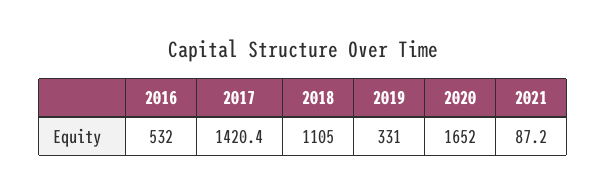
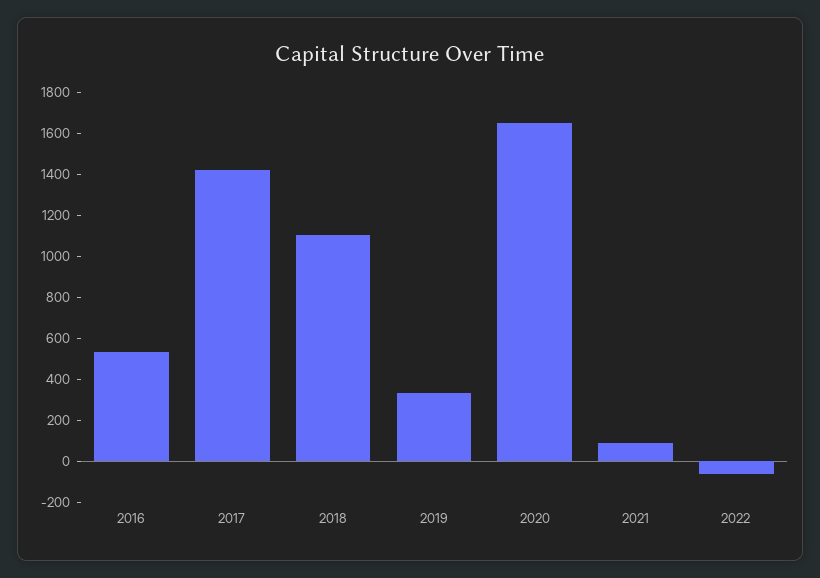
2022: none -> -50

